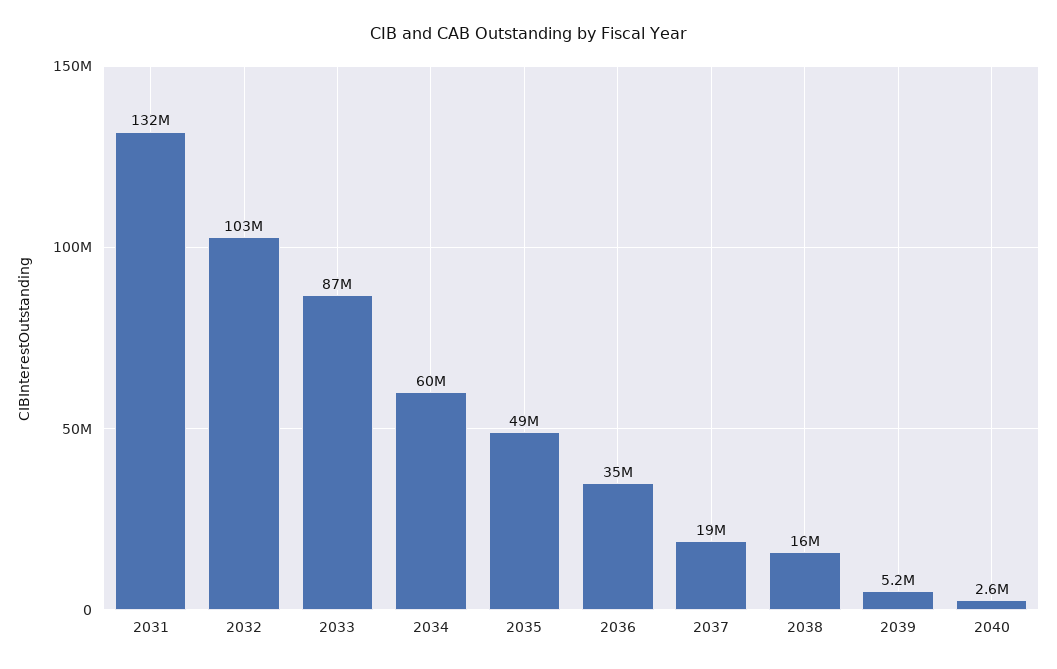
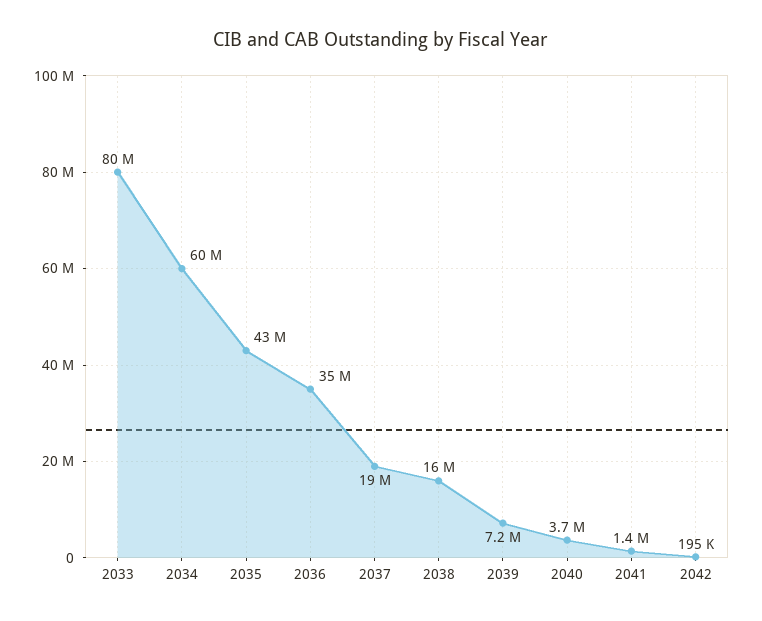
2031: 132000000 -> none
2032: 103000000 -> none
2033: 87000000 -> 80000000
2035: 49000000 -> 43000000
2039: 5200000 -> 7200000
2040: 2600000 -> 3700000
2041: none -> 1400000
2042: none -> 195000

